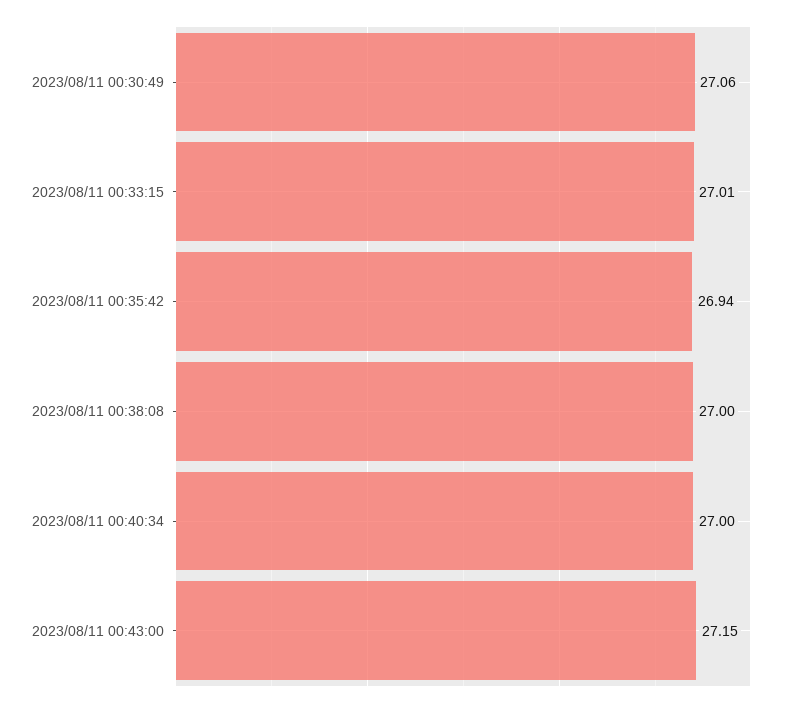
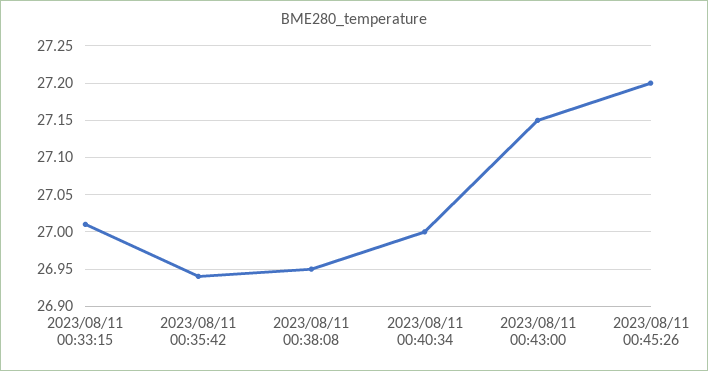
2023/08/11 00:30:49: 27.06 -> none
2023/08/11 00:38:08: 27 -> 26.95
2023/08/11 00:45:26: none -> 27.2

